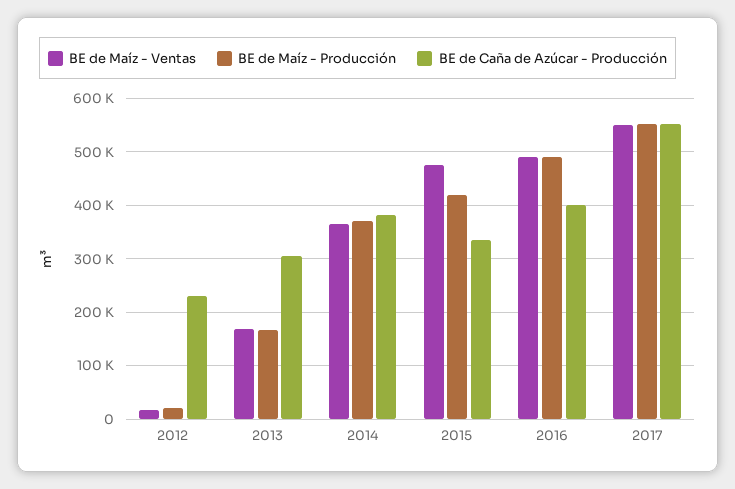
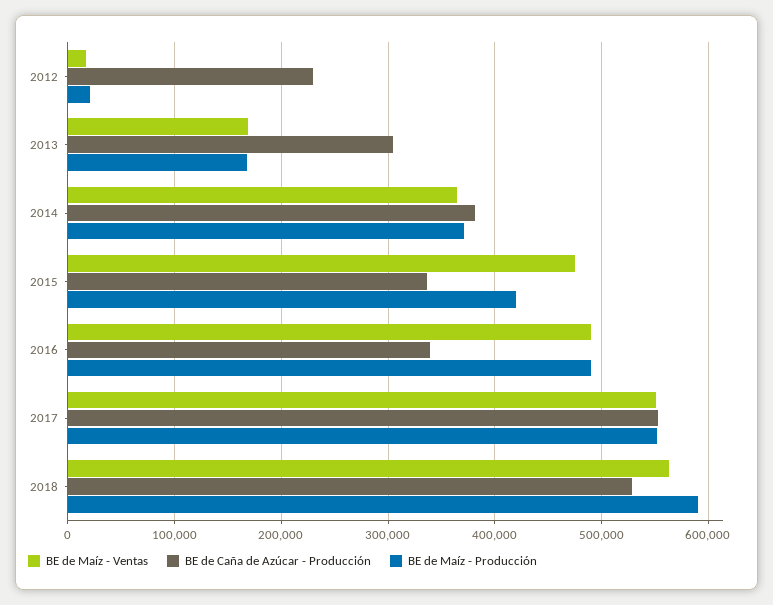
BE de Caña de Azúcar - Producción, 2016: 400000 -> 340000
BE de Maíz - Ventas, 2018: none -> 560000
BE de Caña de Azúcar - Producción, 2018: none -> 530000
BE de Maíz - Producción, 2018: none -> 590000

